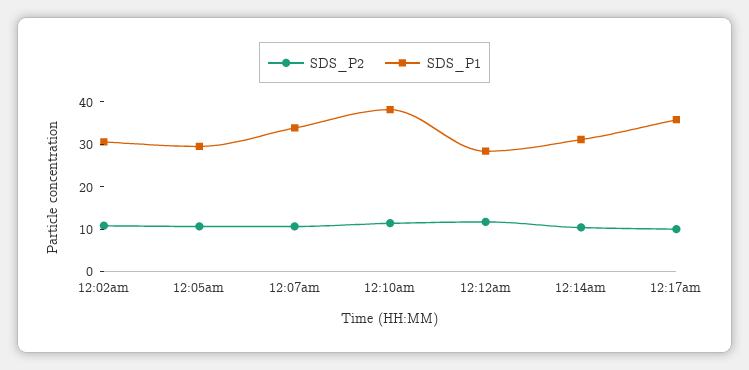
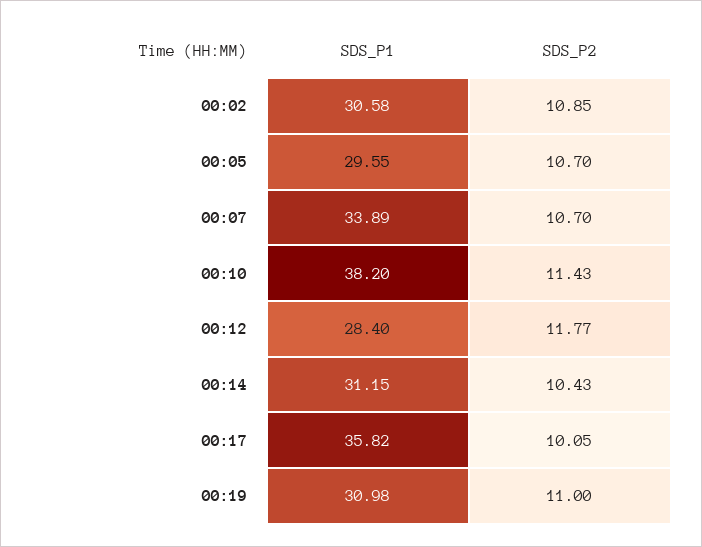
SDS_P1, 00:19: none -> 30.98
SDS_P2, 00:19: none -> 11

